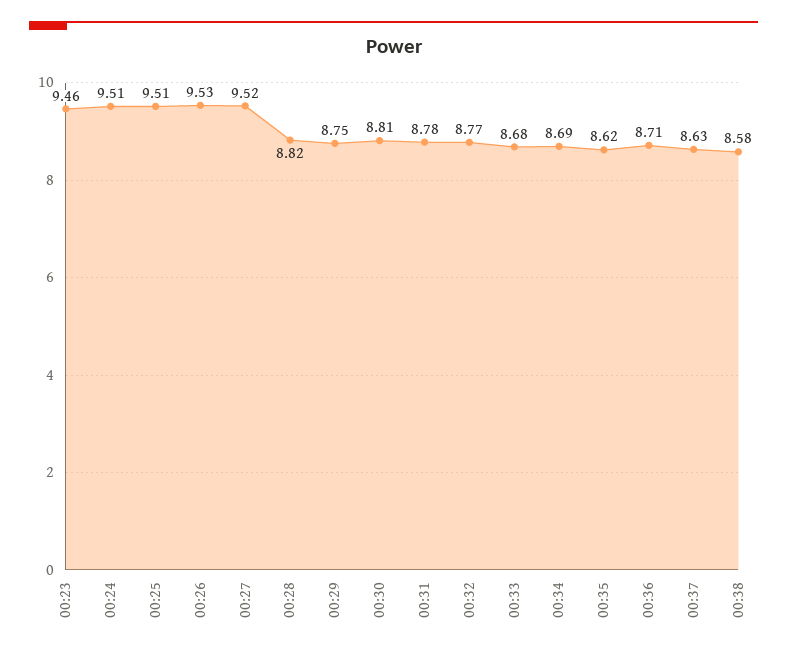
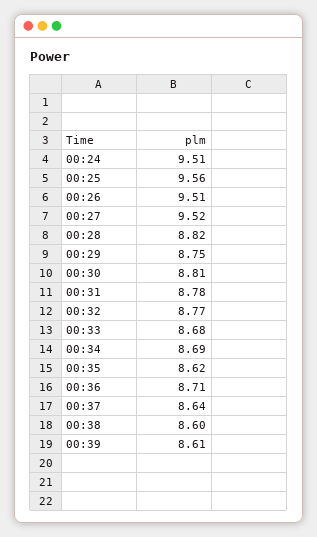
00:23: 9.46 -> none
00:25: 9.51 -> 9.56
00:26: 9.53 -> 9.51
00:37: 8.63 -> 8.64
00:38: 8.58 -> 8.6
00:39: none -> 8.61

